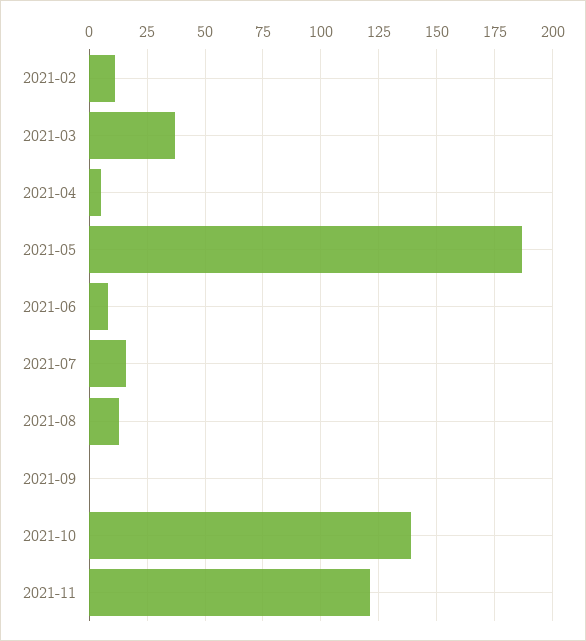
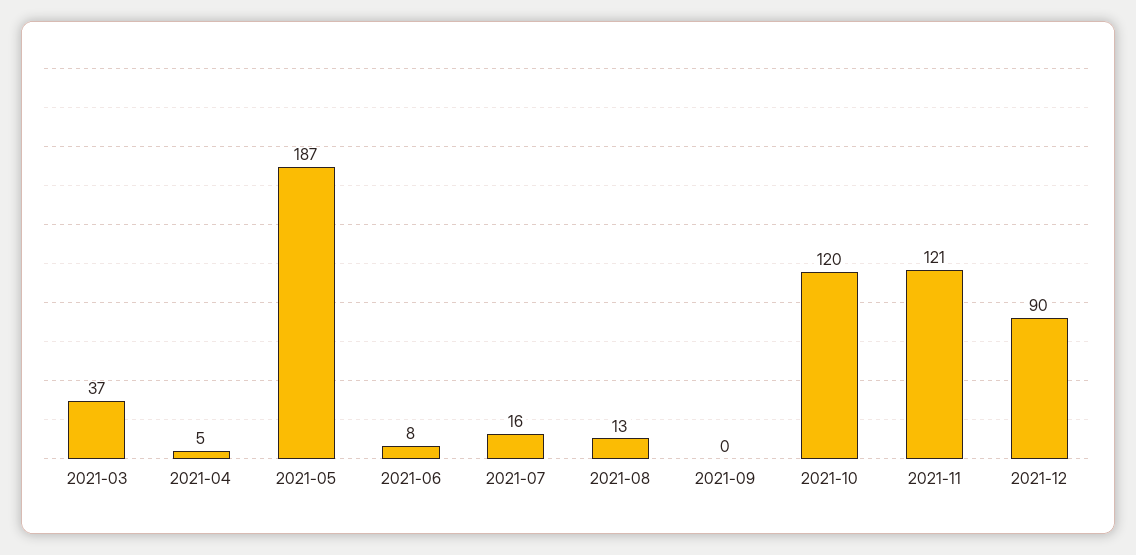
2021-02: 10 -> none
2021-10: 140 -> 120
2021-12: none -> 90

